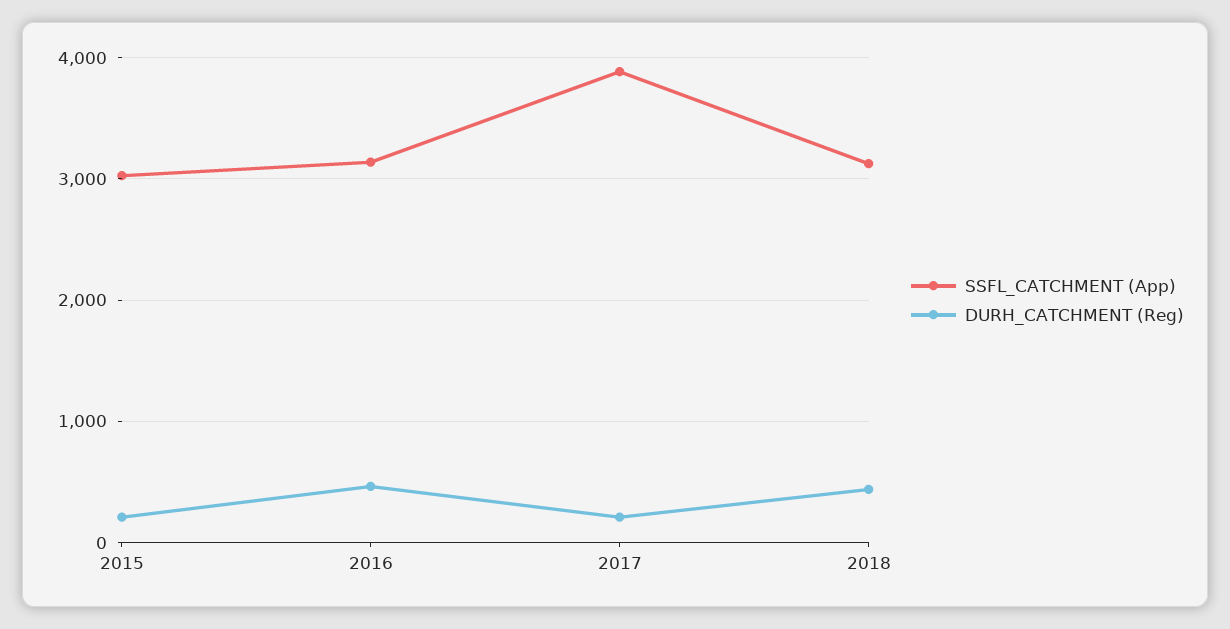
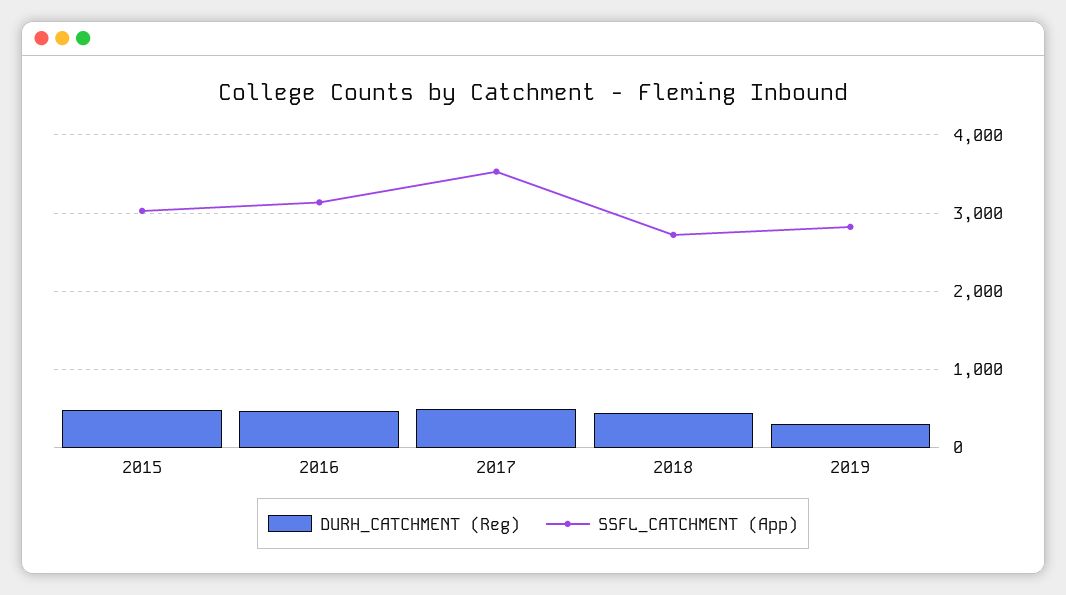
DURH_CATCHMENT (Reg), 2015: 200 -> 500
SSFL_CATCHMENT (App), 2017: 3900 -> 3500
DURH_CATCHMENT (Reg), 2017: 200 -> 500
SSFL_CATCHMENT (App), 2018: 3100 -> 2700
DURH_CATCHMENT (Reg), 2019: none -> 300
SSFL_CATCHMENT (App), 2019: none -> 2800

